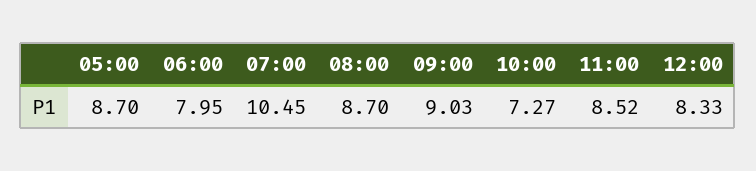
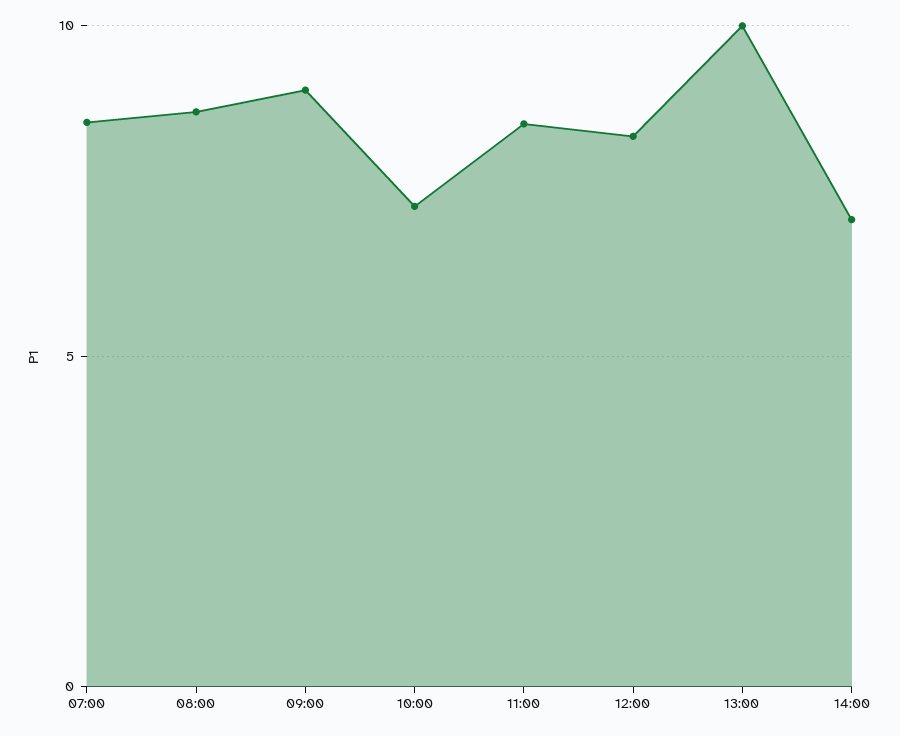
05:00: 8.7 -> none
06:00: 7.95 -> none
07:00: 10.45 -> 8.5
13:00: none -> 10
14:00: none -> 7

